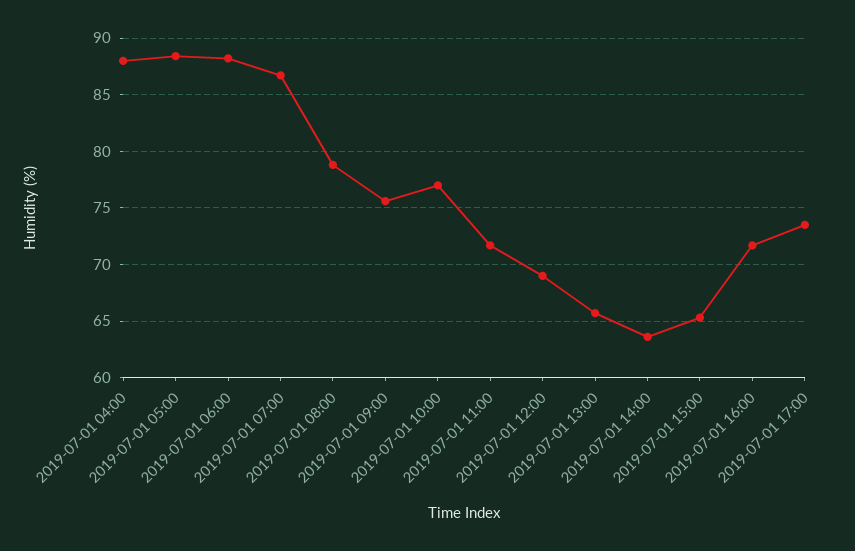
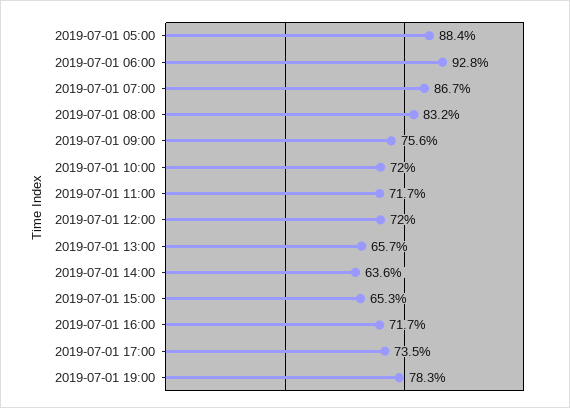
2019-07-01 04:00: 88 -> none
2019-07-01 06:00: 88 -> 92.8
2019-07-01 08:00: 79 -> 83.2
2019-07-01 10:00: 77 -> 72
2019-07-01 12:00: 69 -> 72
2019-07-01 19:00: none -> 78.3

